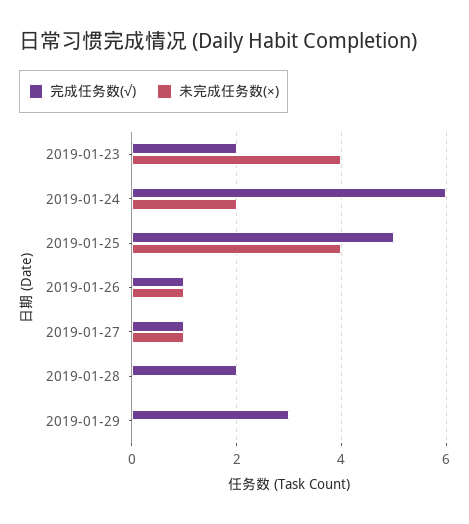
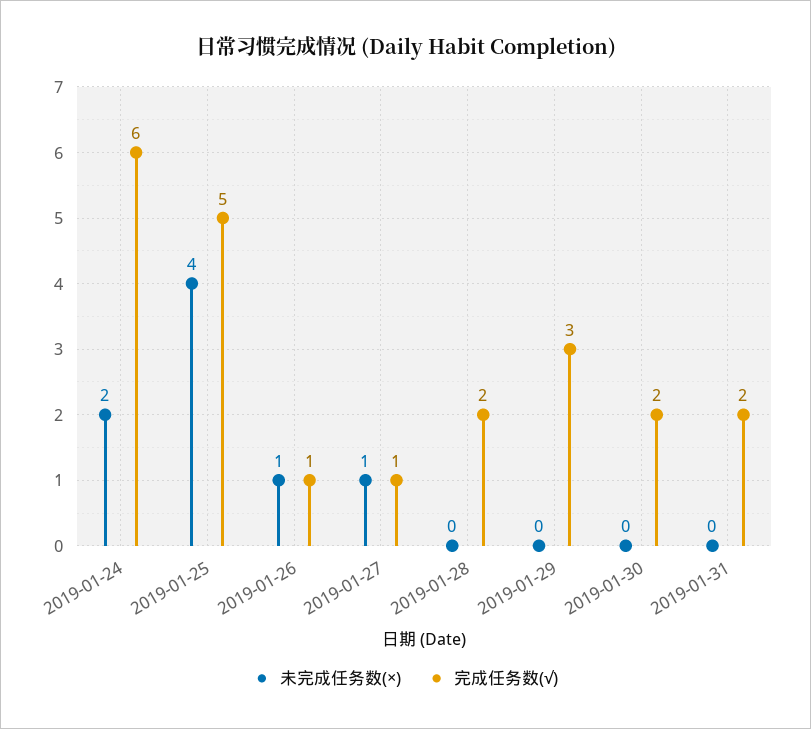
完成任务数(√), 2019-01-23: 2 -> none
未完成任务数(×), 2019-01-23: 4 -> none
未完成任务数(×), 2019-01-30: none -> 0
完成任务数(√), 2019-01-30: none -> 2
未完成任务数(×), 2019-01-31: none -> 0
完成任务数(√), 2019-01-31: none -> 2

